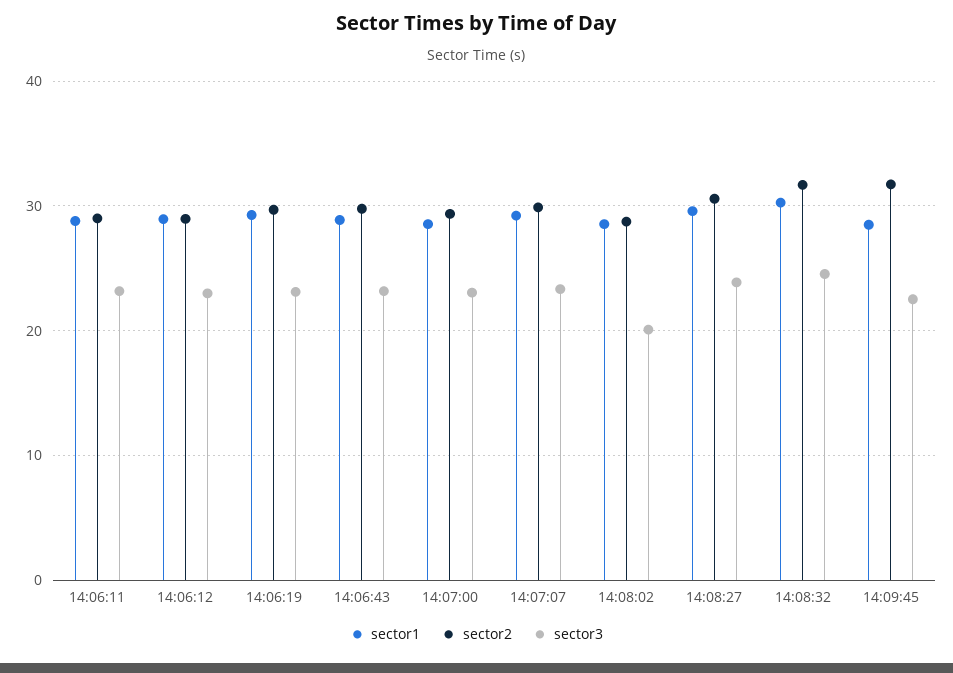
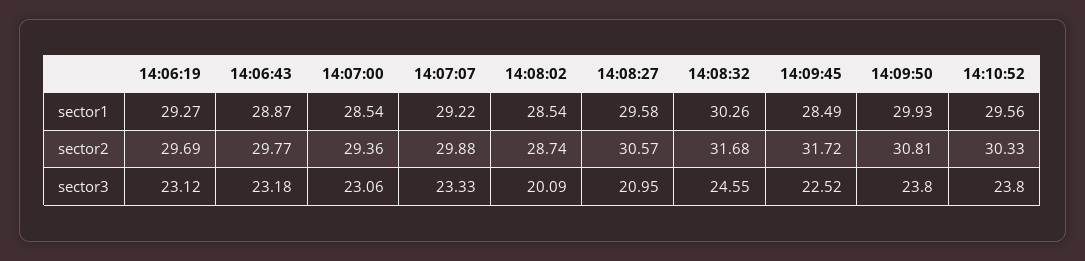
sector1, 14:06:11: 29 -> none
sector2, 14:06:11: 29 -> none
sector3, 14:06:11: 23 -> none
sector1, 14:06:12: 29 -> none
sector2, 14:06:12: 29 -> none
sector3, 14:06:12: 23 -> none
sector3, 14:08:27: 24 -> 20.95
sector1, 14:09:50: none -> 29.93
sector1, 14:10:52: none -> 29.56
sector2, 14:09:50: none -> 30.81
sector2, 14:10:52: none -> 30.33
sector3, 14:09:50: none -> 23.8
sector3, 14:10:52: none -> 23.8

